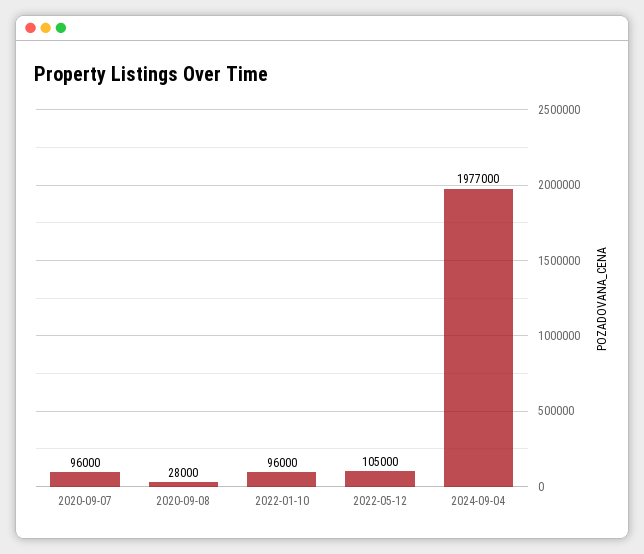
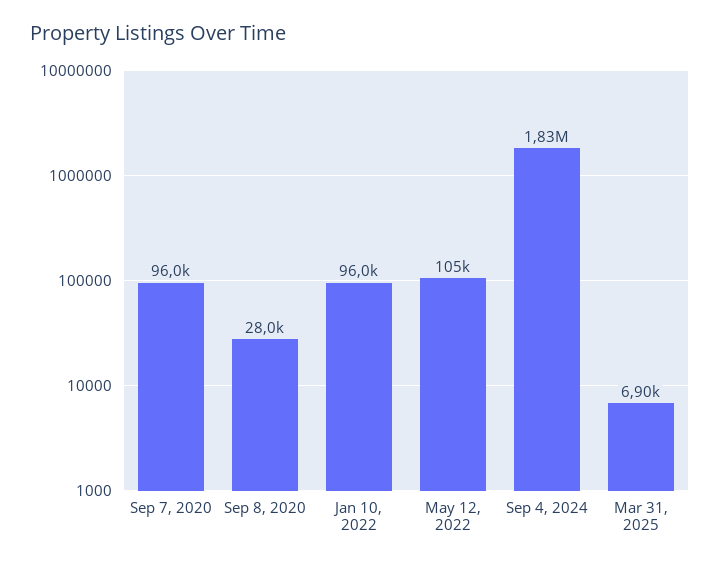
2024-09-04: 1977000 -> 1830000
Mar 31, 2025: none -> 6900

